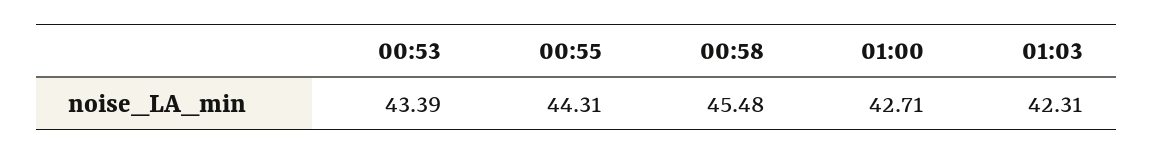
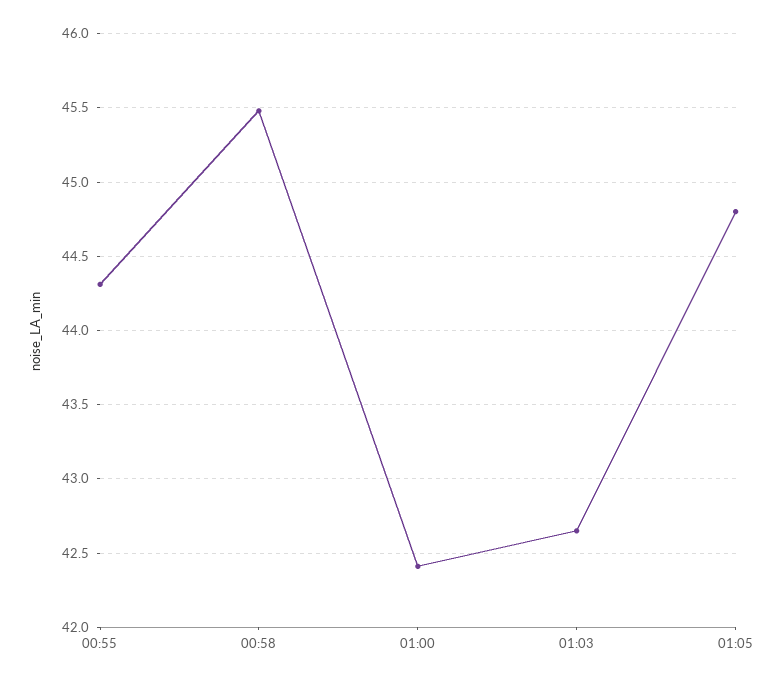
00:53: 43.39 -> none
01:00: 42.71 -> 42.4
01:03: 42.31 -> 42.65
01:05: none -> 44.8

